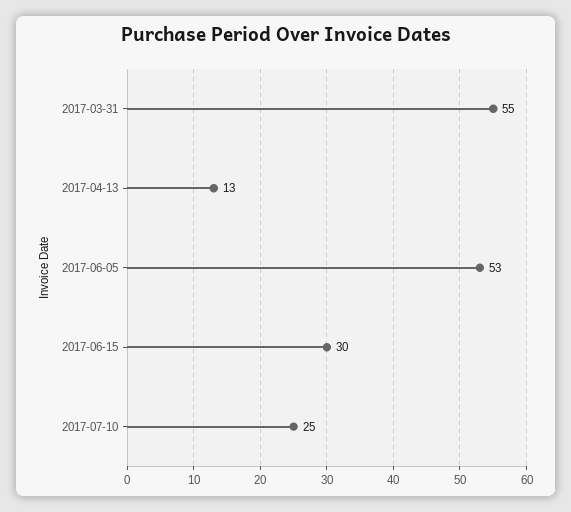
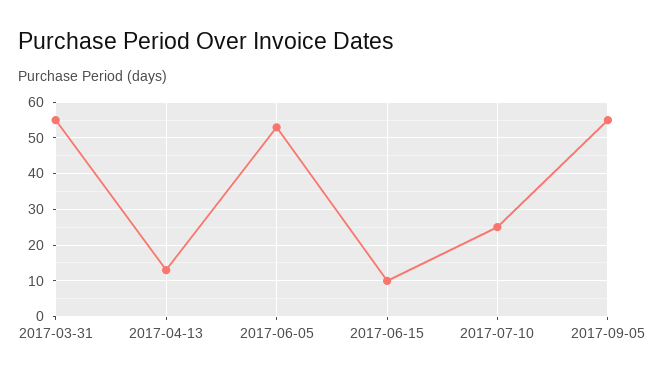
2017-06-15: 30 -> 10
2017-09-05: none -> 55

